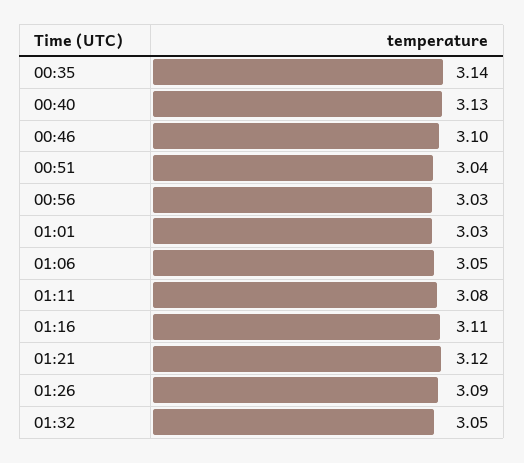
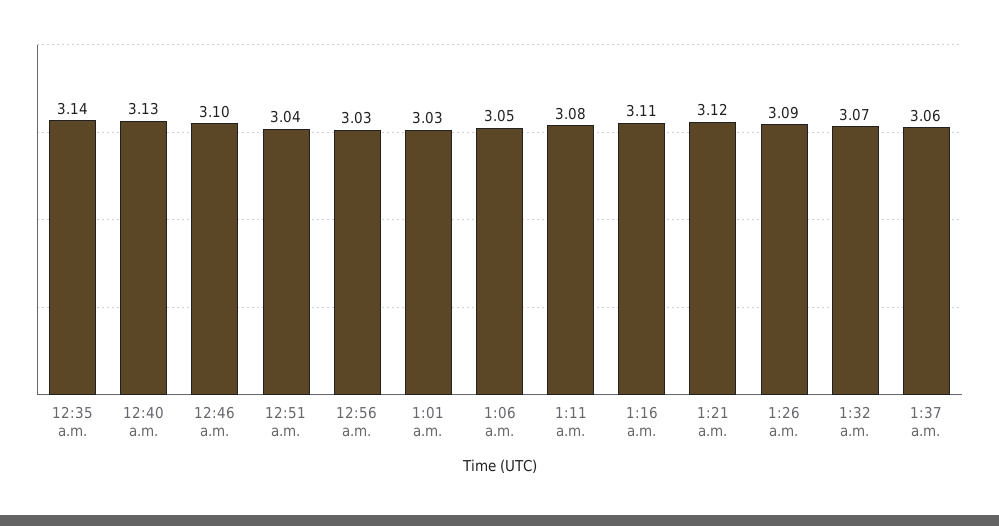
01:32: 3.05 -> 3.07
1:37 a.m.: none -> 3.06

